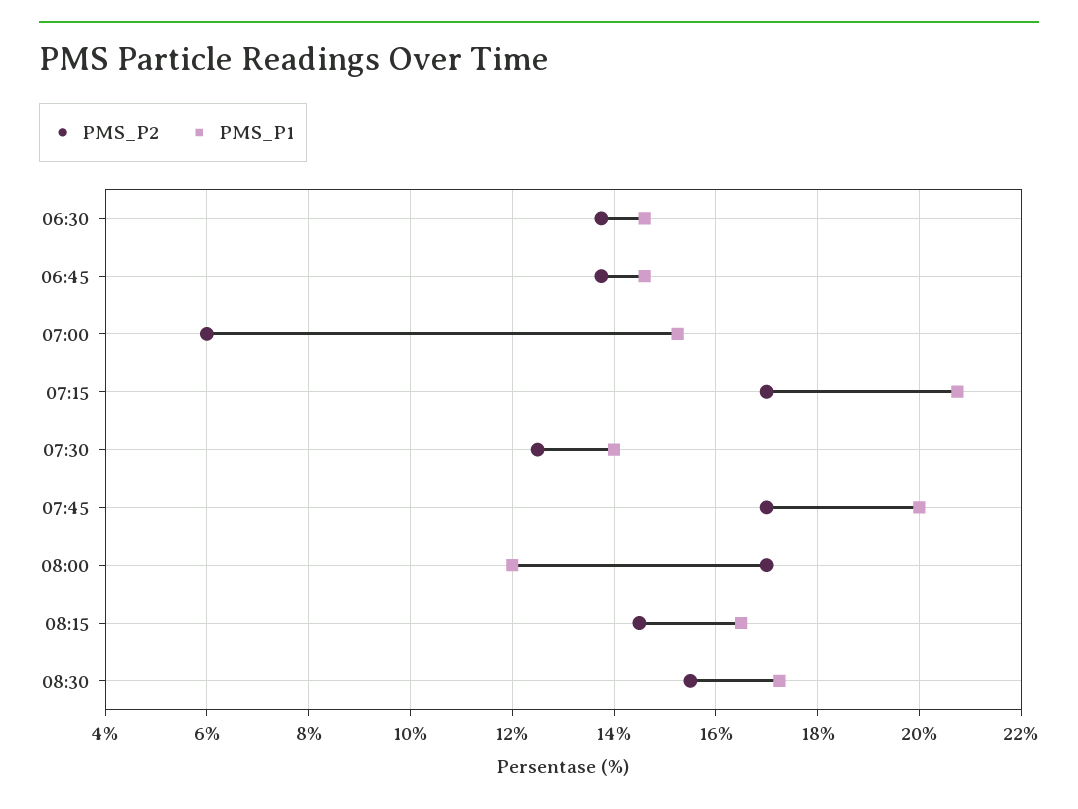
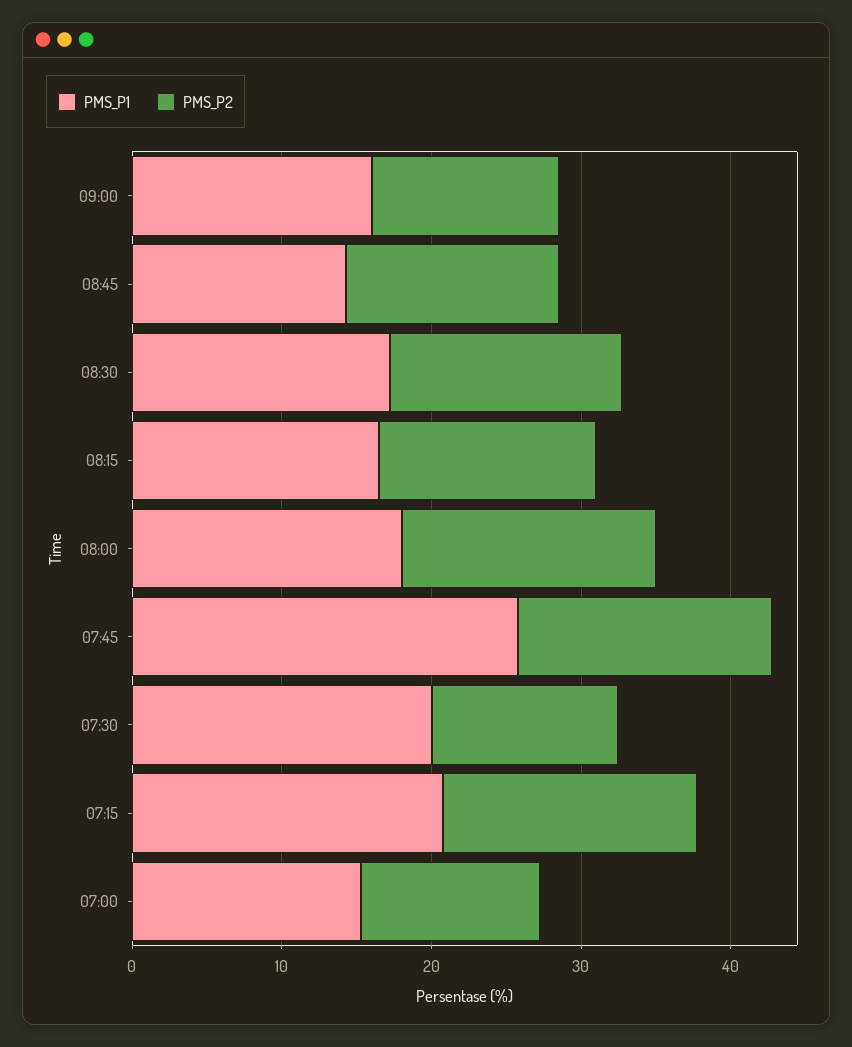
PMS_P2, 06:30: 13.8 -> none
PMS_P1, 06:30: 14.6 -> none
PMS_P2, 06:45: 13.8 -> none
PMS_P1, 06:45: 14.6 -> none
PMS_P2, 07:00: 6 -> 12
PMS_P1, 07:30: 14 -> 20
PMS_P1, 07:45: 20 -> 26
PMS_P1, 08:00: 12 -> 18
PMS_P1, 09:00: none -> 16
PMS_P2, 09:00: none -> 12
PMS_P1, 08:45: none -> 14
PMS_P2, 08:45: none -> 14

